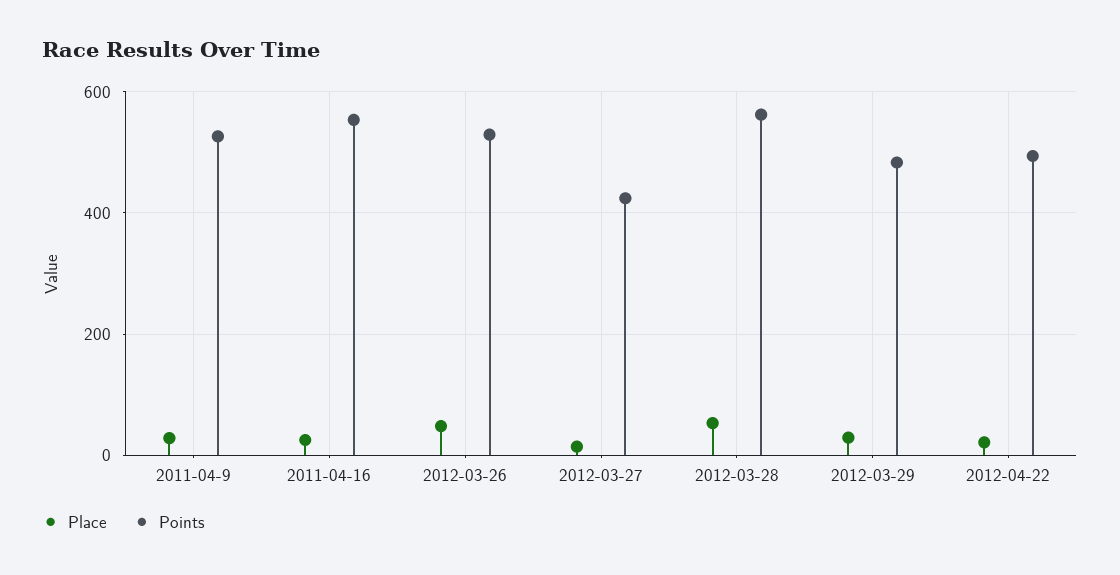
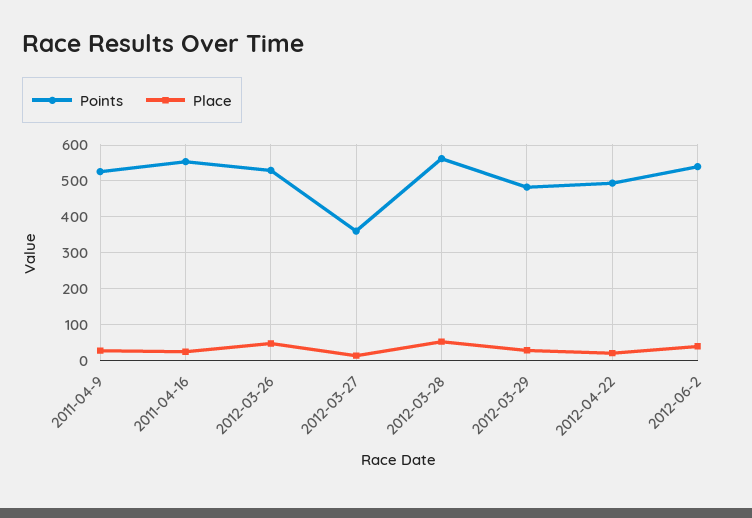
Points, 2012-03-27: 420 -> 360
Points, 2012-06-2: none -> 540
Place, 2012-06-2: none -> 40

